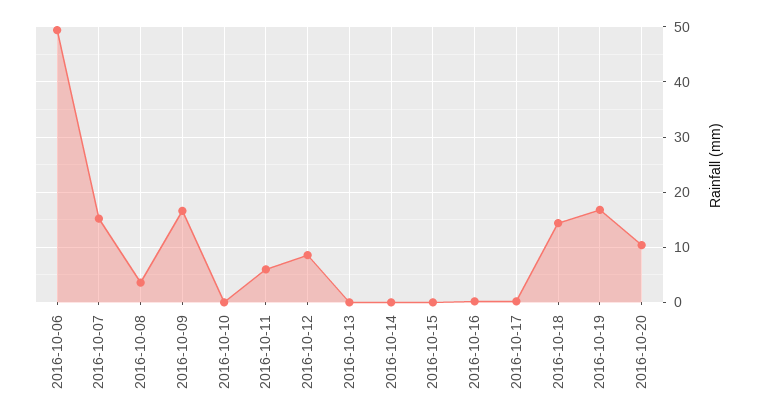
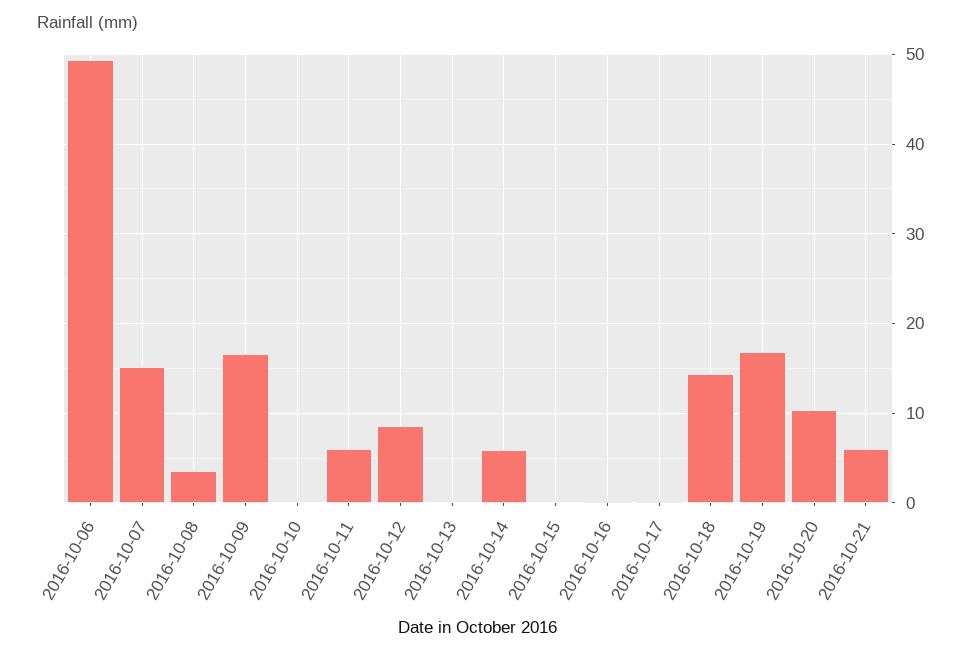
2016-10-14: 0 -> 6
2016-10-21: none -> 6

